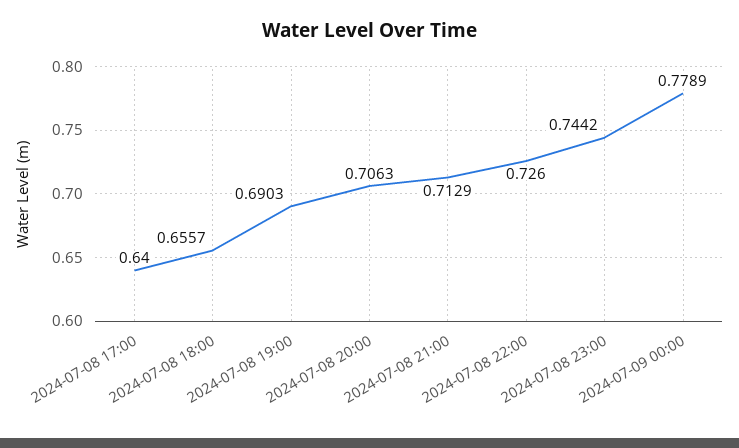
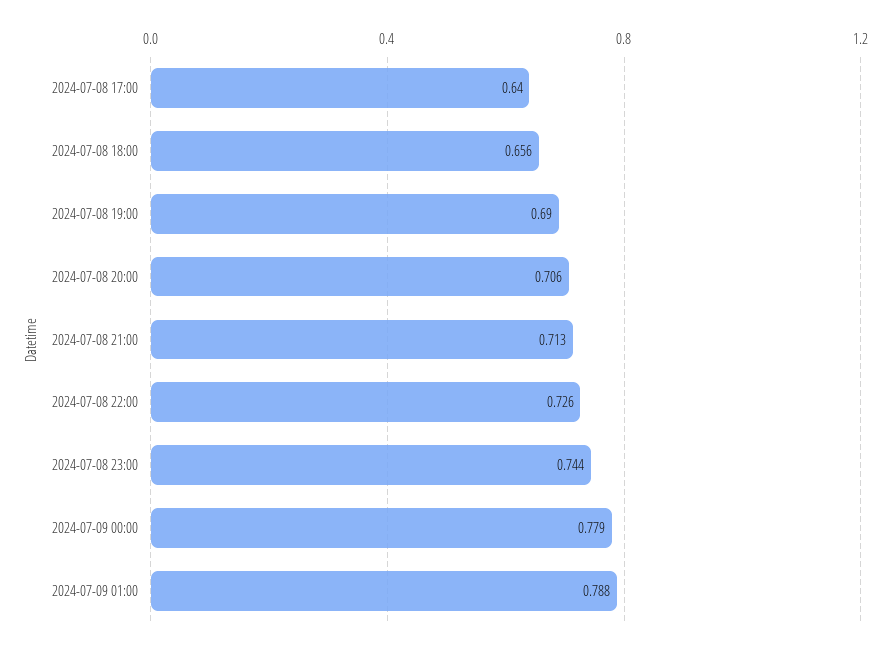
2024-07-09 01:00: none -> 0.788

